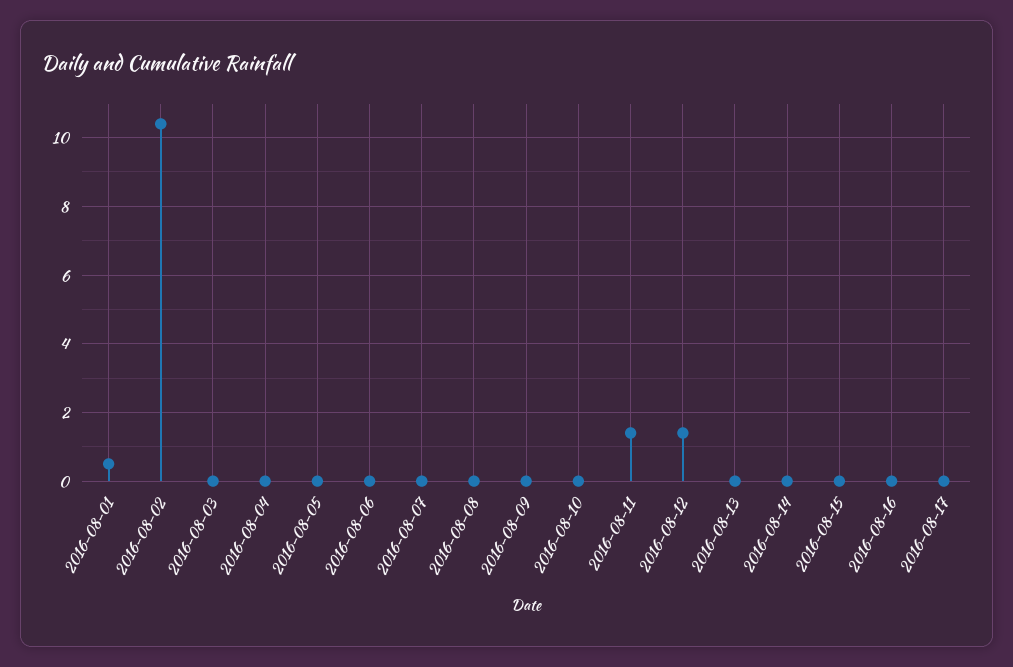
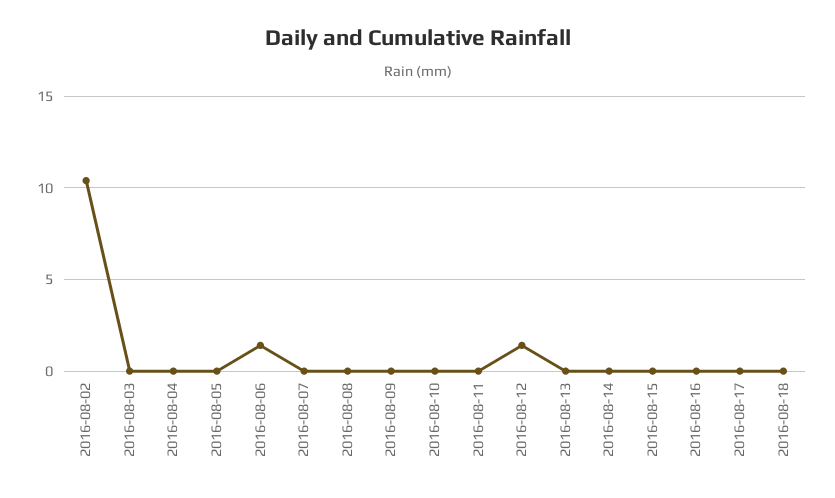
2016-08-01: 0.5 -> none
2016-08-06: 0 -> 1.5
2016-08-11: 1.5 -> 0
2016-08-18: none -> 0

